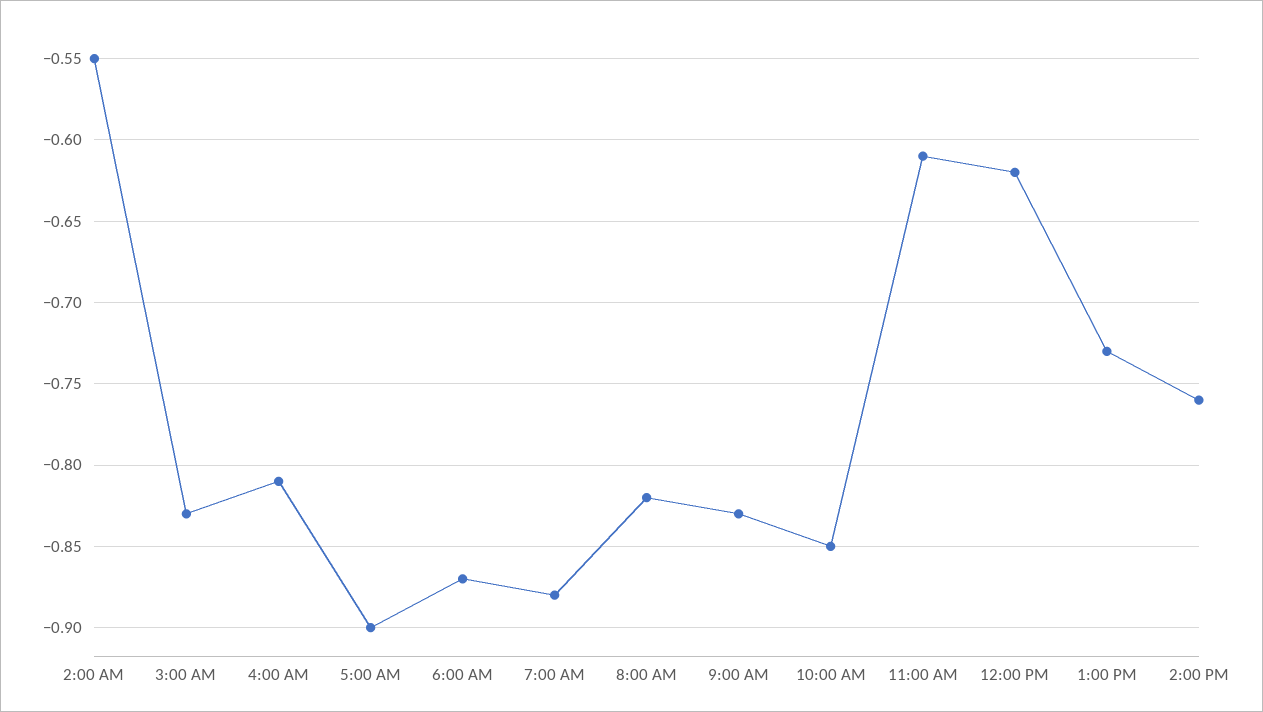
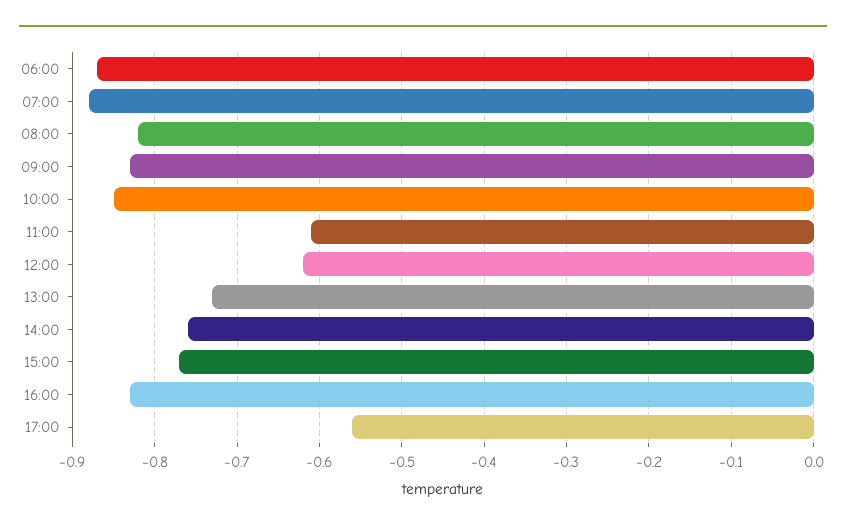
2:00 AM: -0.55 -> none
3:00 AM: -0.83 -> none
4:00 AM: -0.81 -> none
5:00 AM: -0.9 -> none
15:00: none -> -0.77
16:00: none -> -0.83
17:00: none -> -0.56

